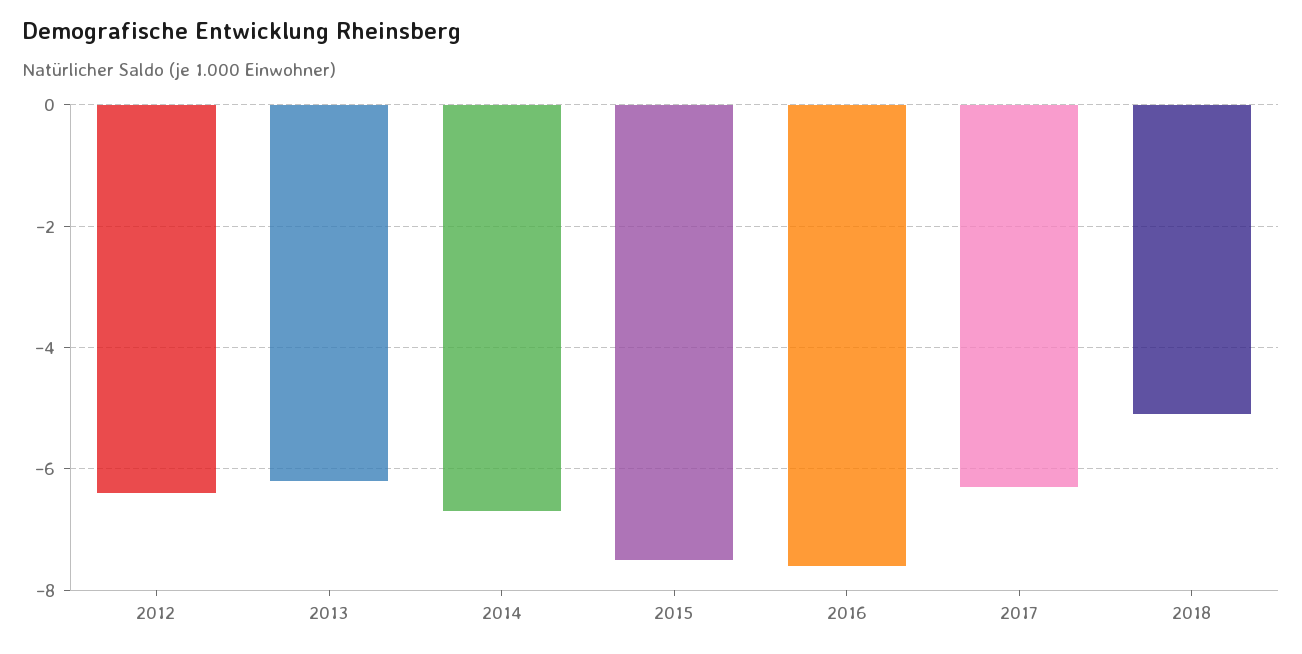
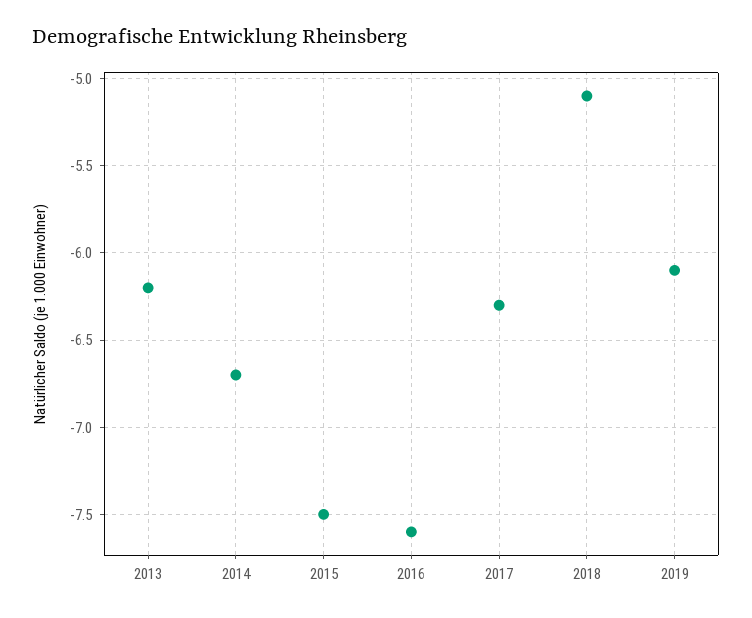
2012: -6.5 -> none
2019: none -> -6.1

